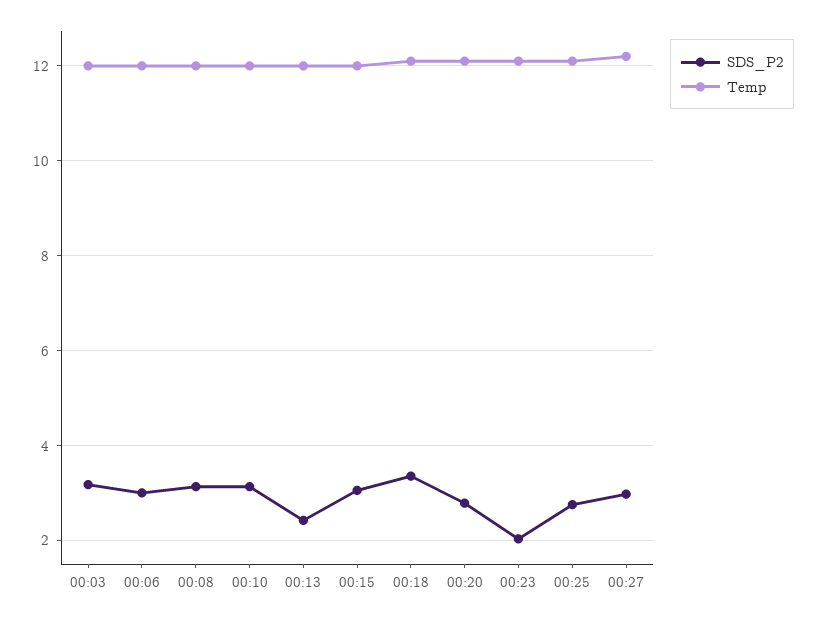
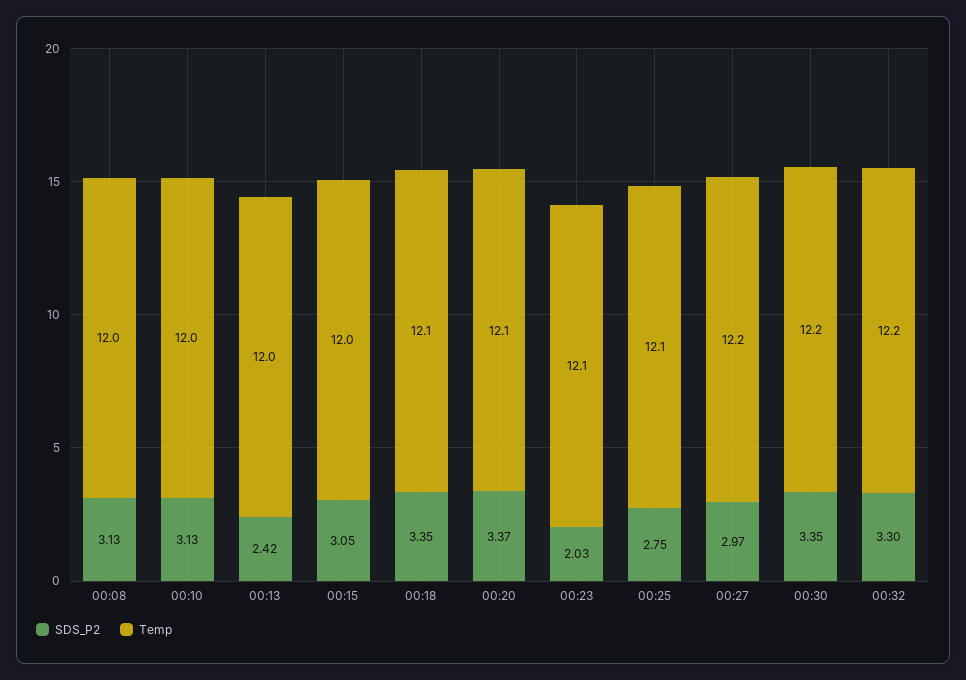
SDS_P2, 00:03: 3.2 -> none
Temp, 00:03: 12 -> none
SDS_P2, 00:06: 3 -> none
Temp, 00:06: 12 -> none
SDS_P2, 00:20: 2.8 -> 3.37
SDS_P2, 00:30: none -> 3.35
Temp, 00:30: none -> 12.2
SDS_P2, 00:32: none -> 3.3
Temp, 00:32: none -> 12.2

